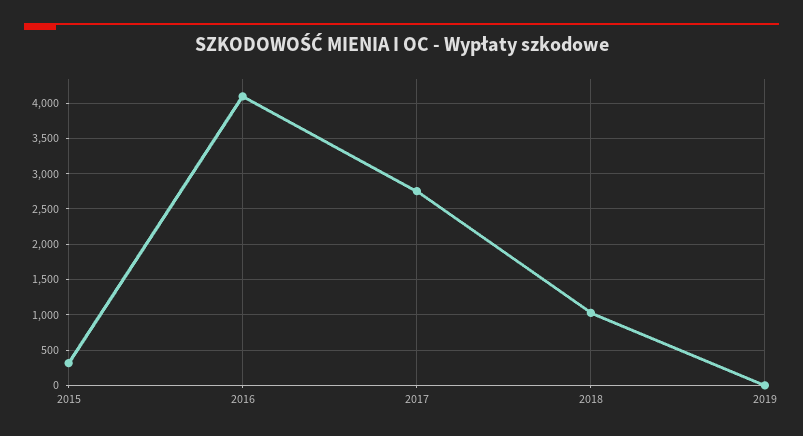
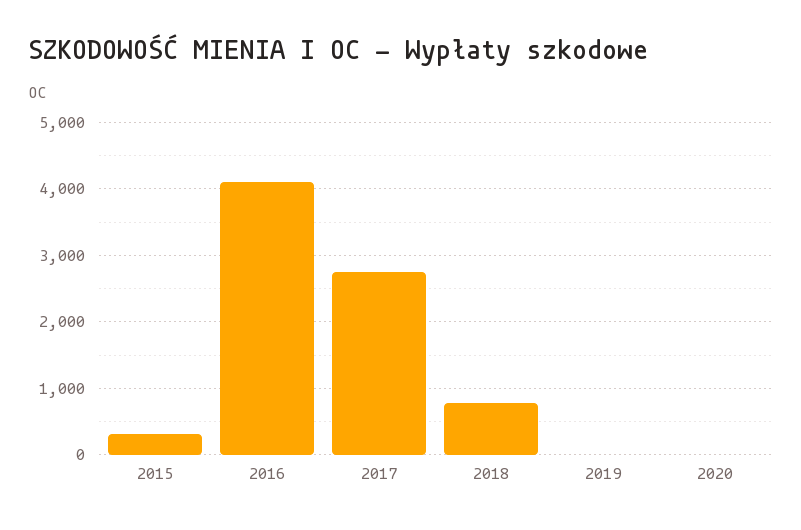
2018: 1000 -> 800
2020: none -> 0

